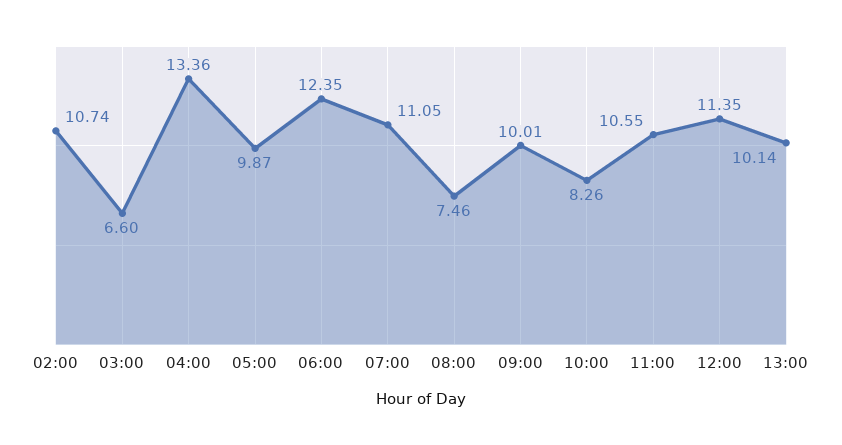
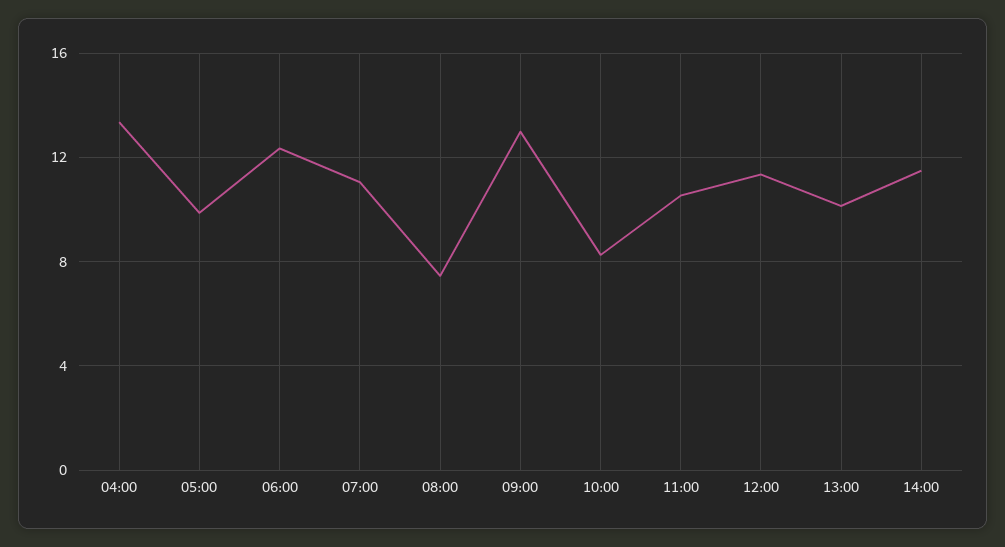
02:00: 10.74 -> none
03:00: 6.6 -> none
09:00: 10.01 -> 13
14:00: none -> 11.5

